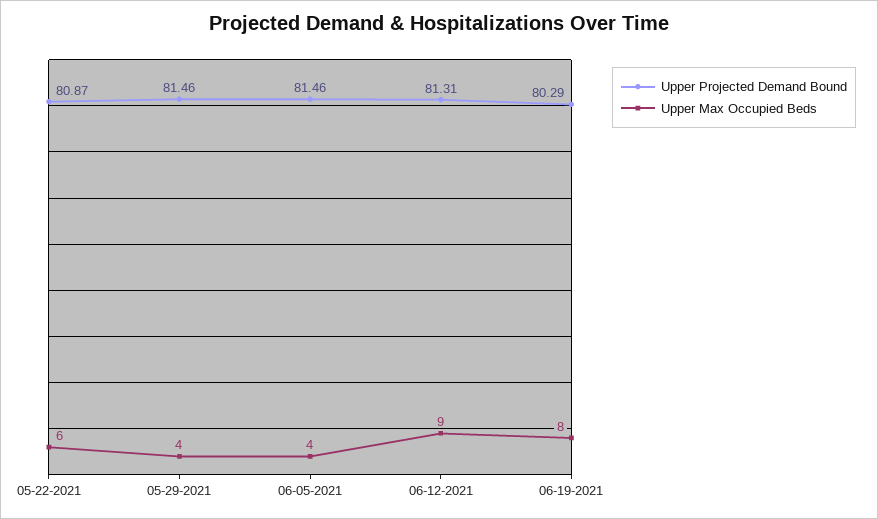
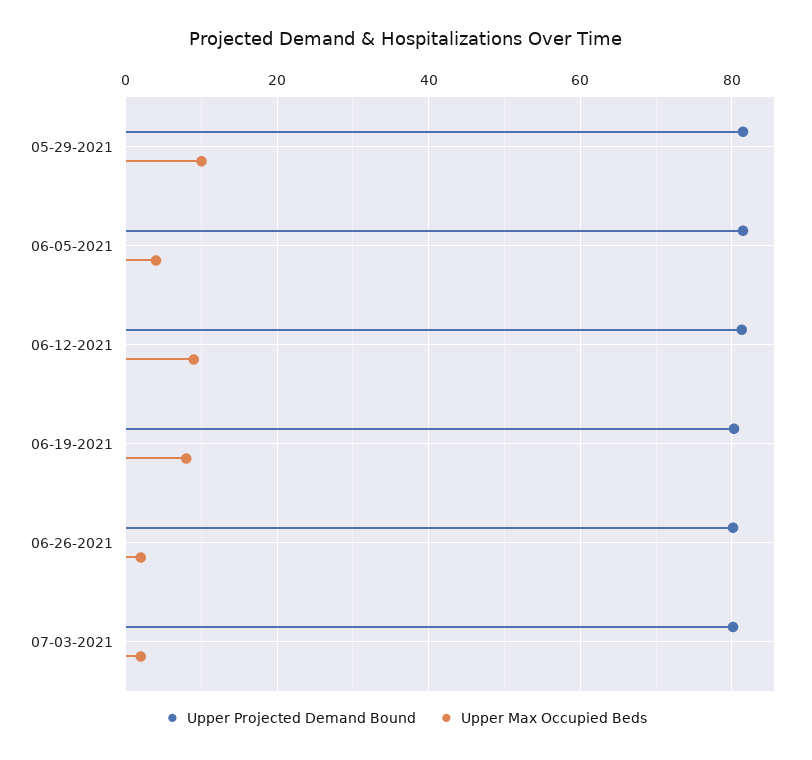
Upper Projected Demand Bound, 05-22-2021: 80.87 -> none
Upper Max Occupied Beds, 05-22-2021: 6 -> none
Upper Max Occupied Beds, 05-29-2021: 4 -> 10
Upper Projected Demand Bound, 06-26-2021: none -> 80
Upper Max Occupied Beds, 06-26-2021: none -> 2
Upper Projected Demand Bound, 07-03-2021: none -> 80
Upper Max Occupied Beds, 07-03-2021: none -> 2

